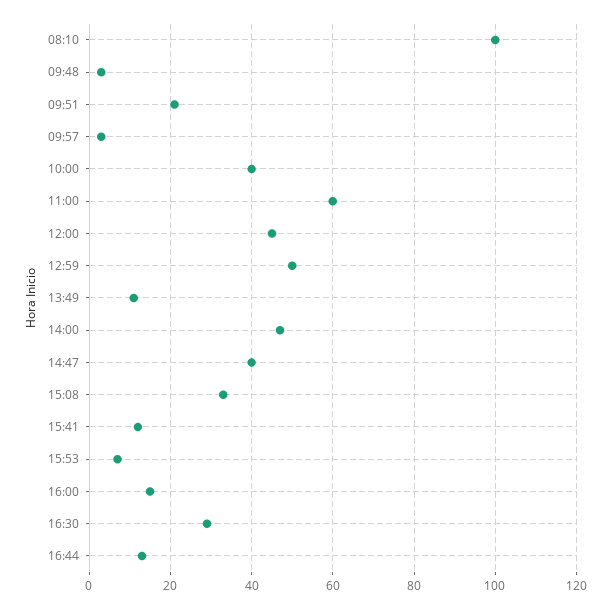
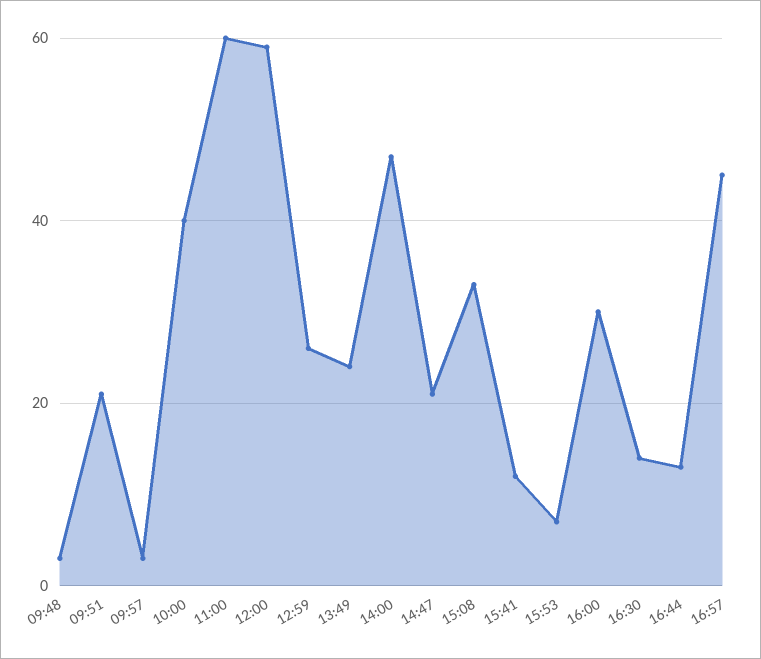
08:10: 100 -> none
12:00: 45 -> 60
12:59: 50 -> 25
13:49: 10 -> 25
14:47: 40 -> 20
16:00: 15 -> 30
16:30: 30 -> 15
16:57: none -> 45

